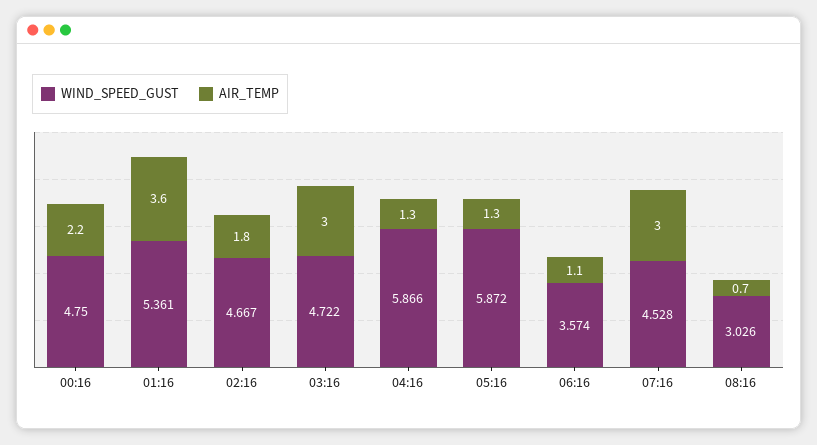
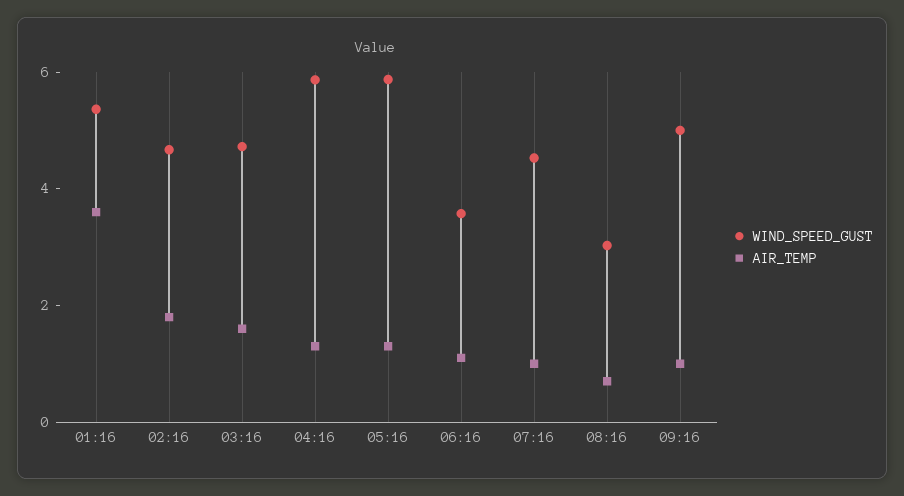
WIND_SPEED_GUST, 00:16: 4.75 -> none
AIR_TEMP, 00:16: 2.2 -> none
AIR_TEMP, 03:16: 3 -> 1.5
AIR_TEMP, 07:16: 3 -> 1
WIND_SPEED_GUST, 09:16: none -> 5
AIR_TEMP, 09:16: none -> 1

